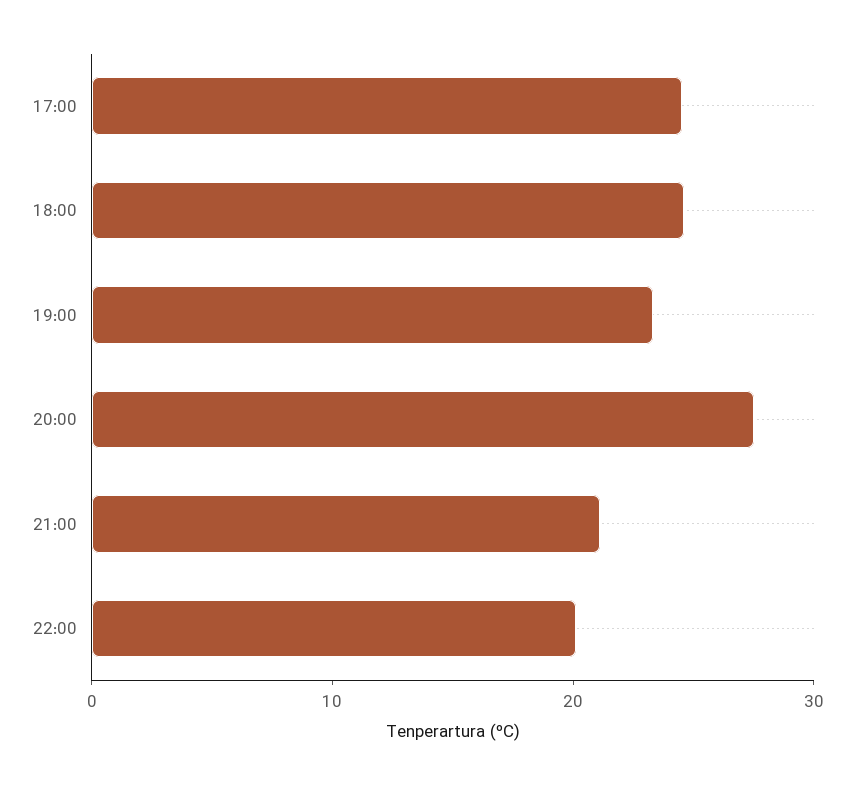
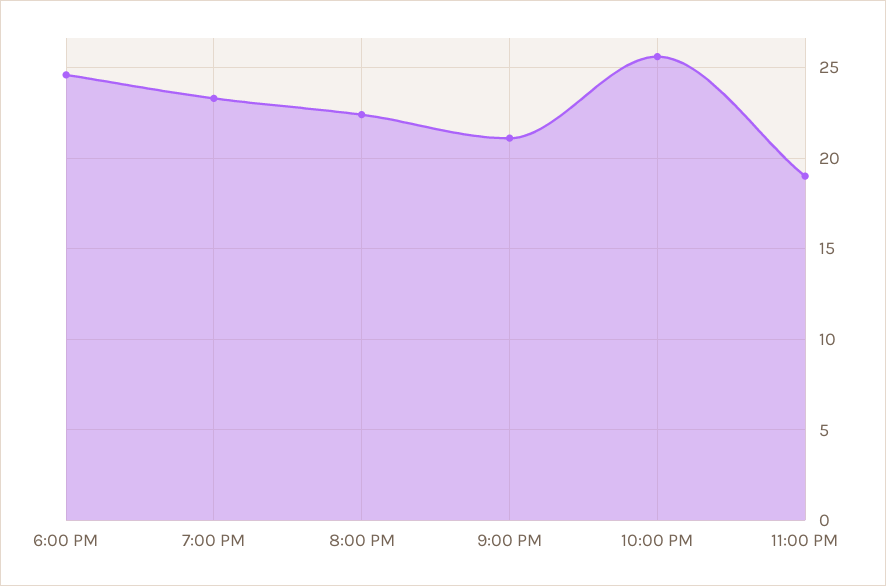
17:00: 24 -> none
20:00: 28 -> 22.5
22:00: 20 -> 25.5
11:00 PM: none -> 19

